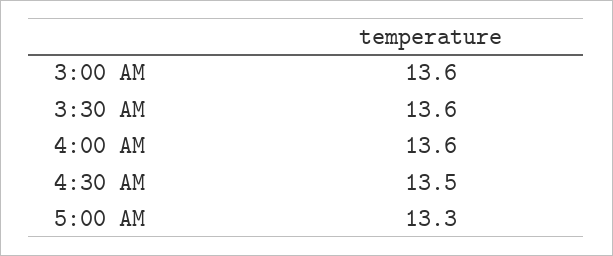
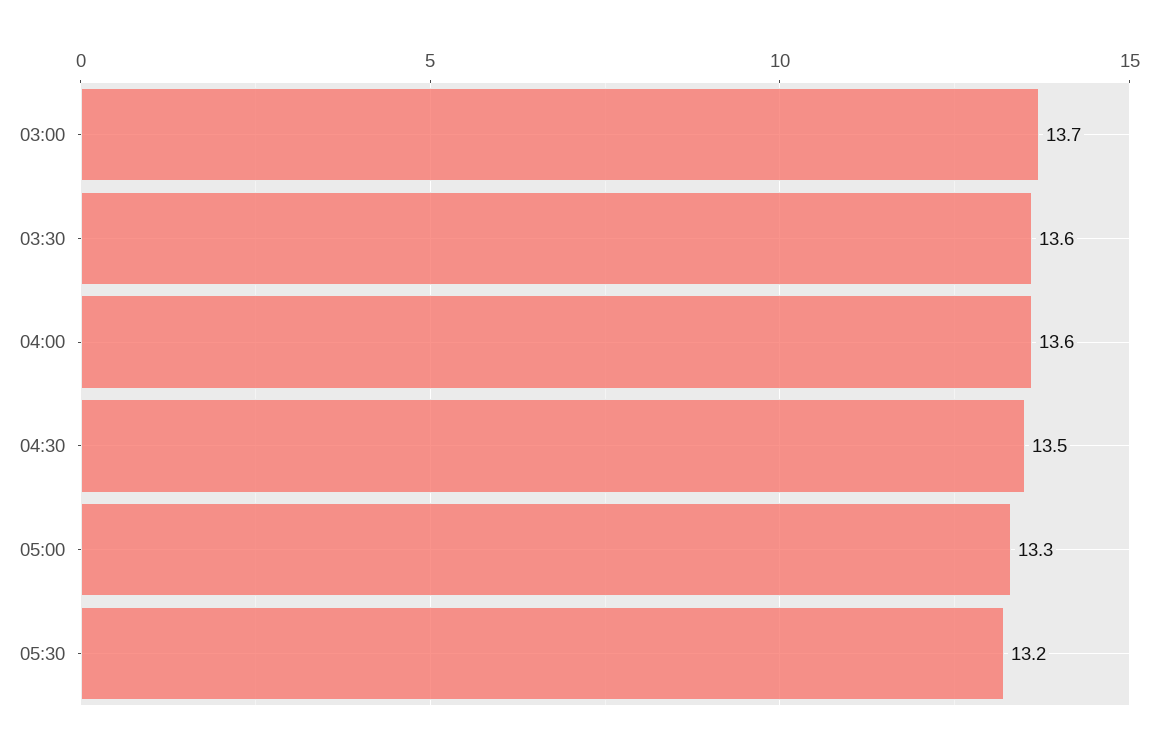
3:00 AM: 13.6 -> 13.7
05:30: none -> 13.2

